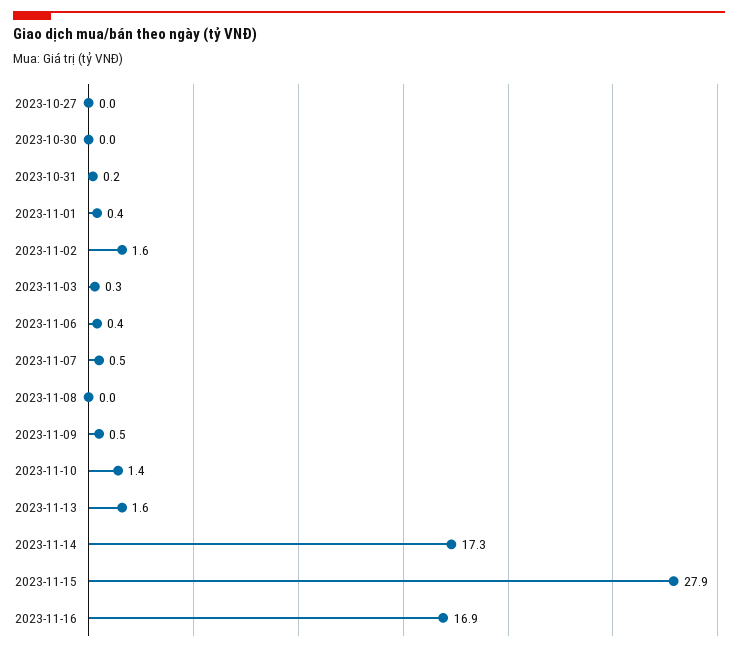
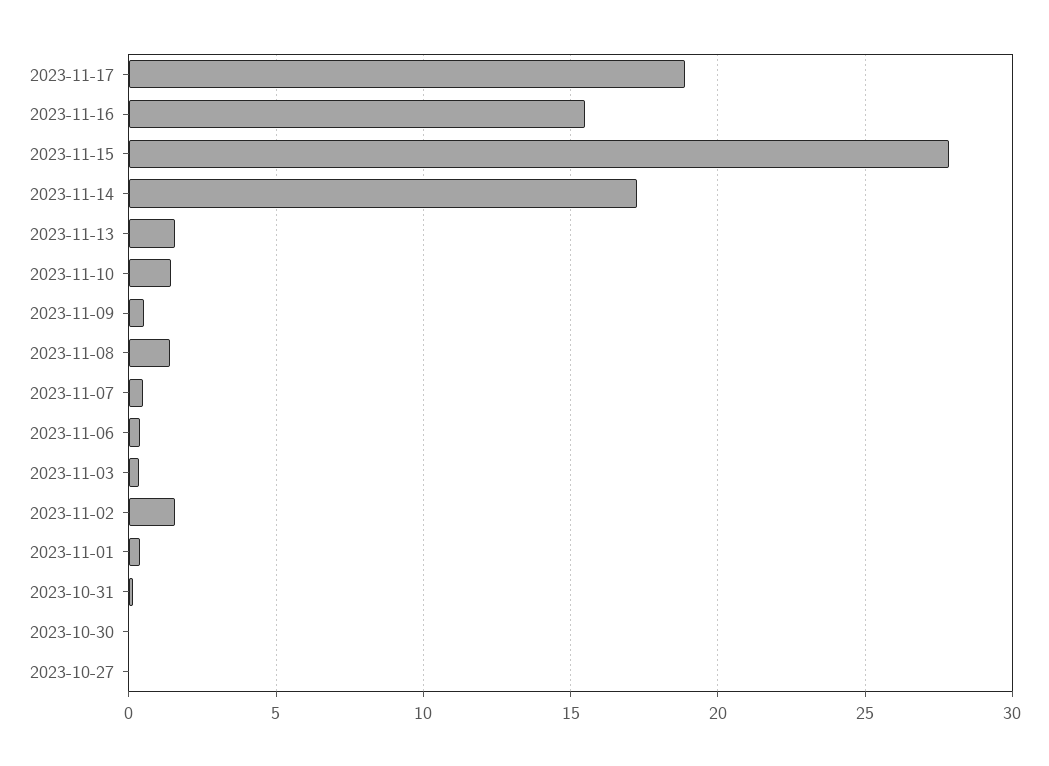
2023-11-08: 0 -> 1.5
2023-11-16: 16.9 -> 15.5
2023-11-17: none -> 19

